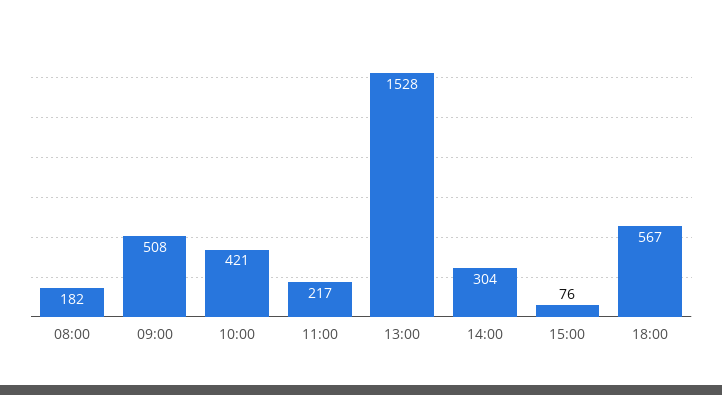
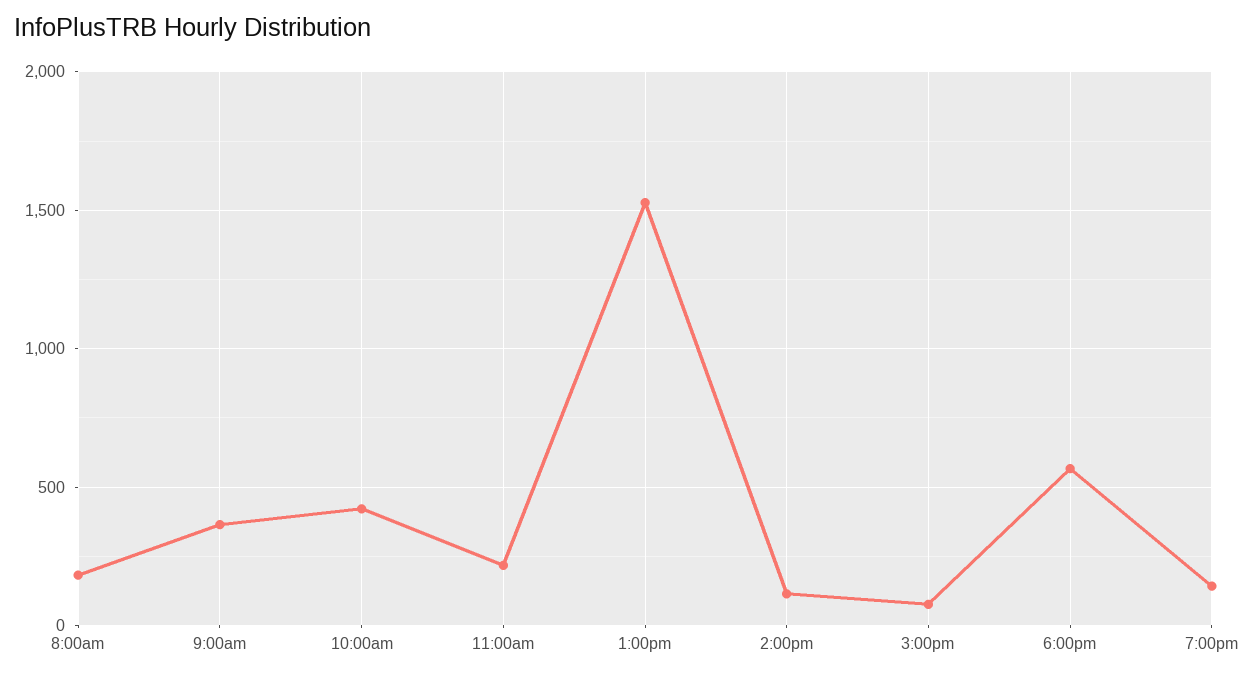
09:00: 508 -> 350
14:00: 304 -> 100
7:00pm: none -> 150

